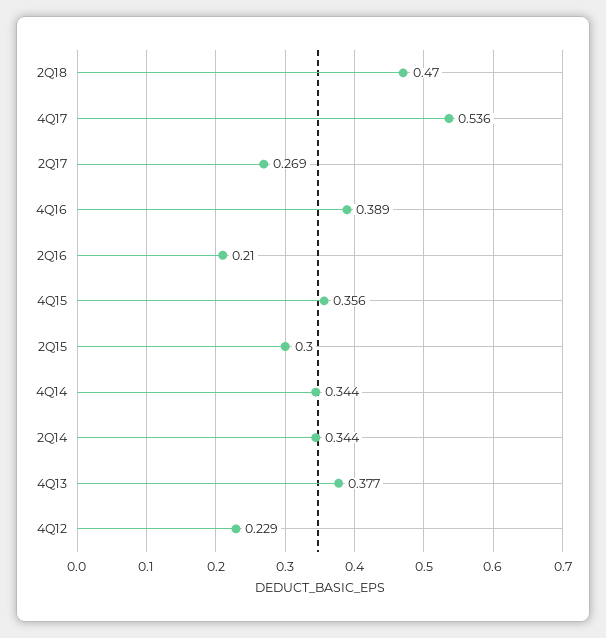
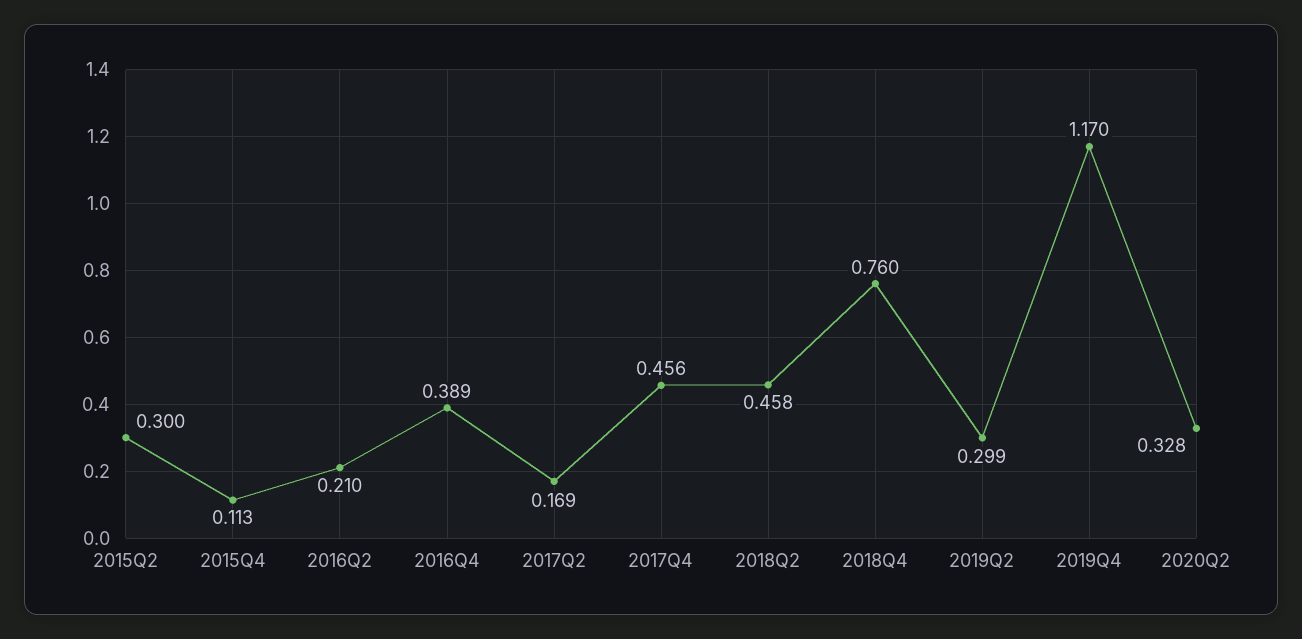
2Q18: 0.47 -> 0.458
4Q17: 0.536 -> 0.456
2Q17: 0.269 -> 0.169
4Q15: 0.356 -> 0.113
4Q14: 0.344 -> none
2Q14: 0.344 -> none
4Q13: 0.377 -> none
4Q12: 0.229 -> none
2018Q4: none -> 0.76
2019Q2: none -> 0.299
2019Q4: none -> 1.17
2020Q2: none -> 0.328

